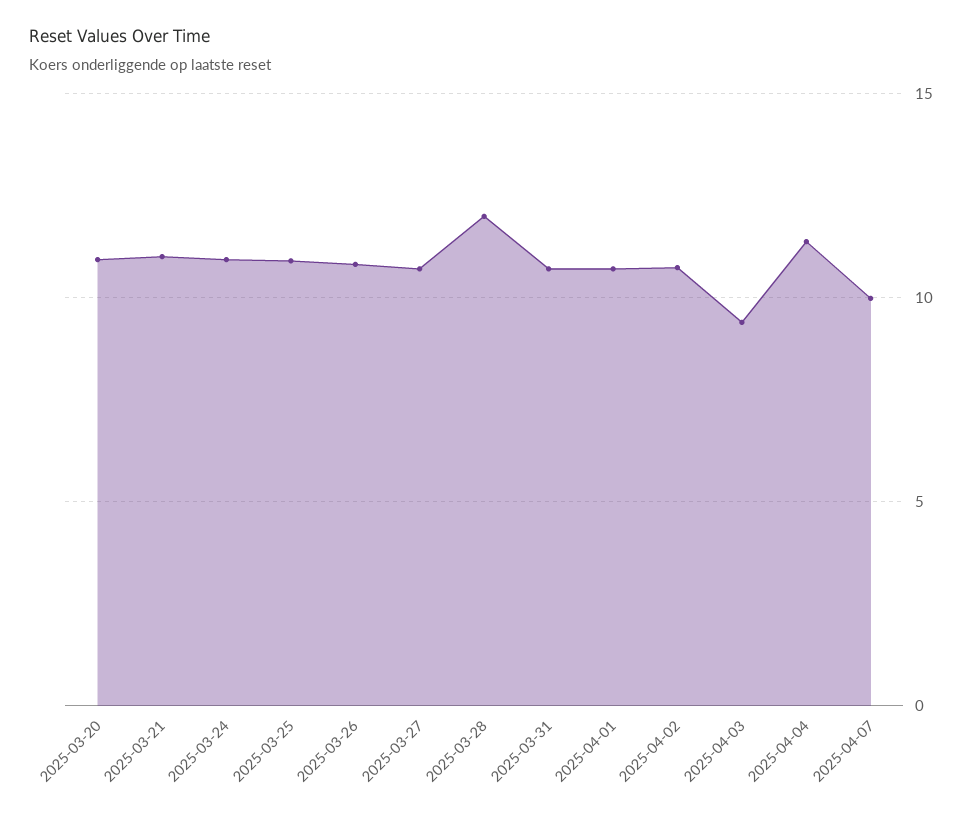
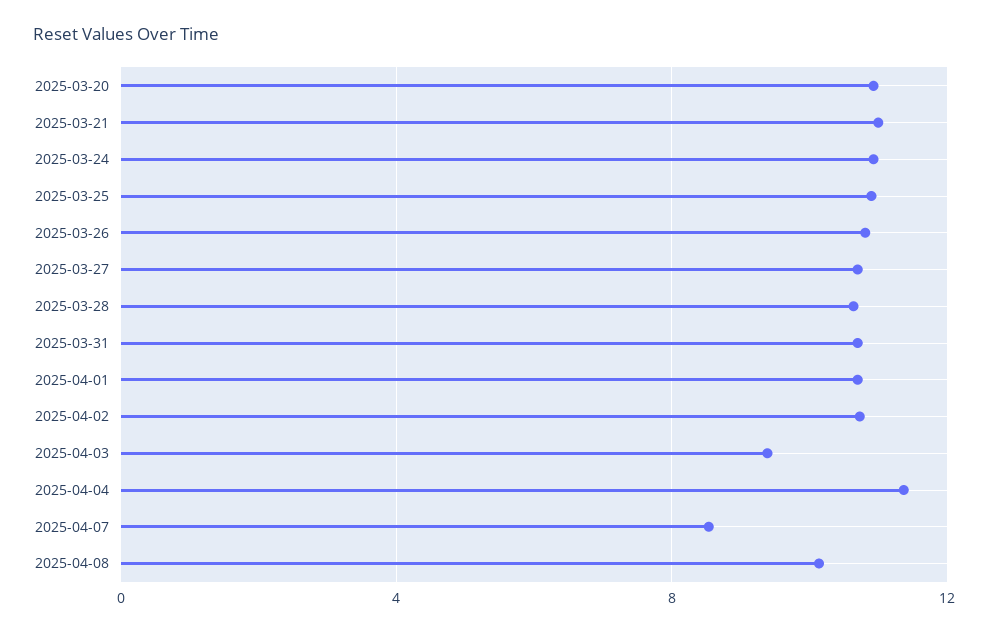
2025-03-28: 12 -> 10.5
2025-04-07: 10 -> 8.5
2025-04-08: none -> 10

